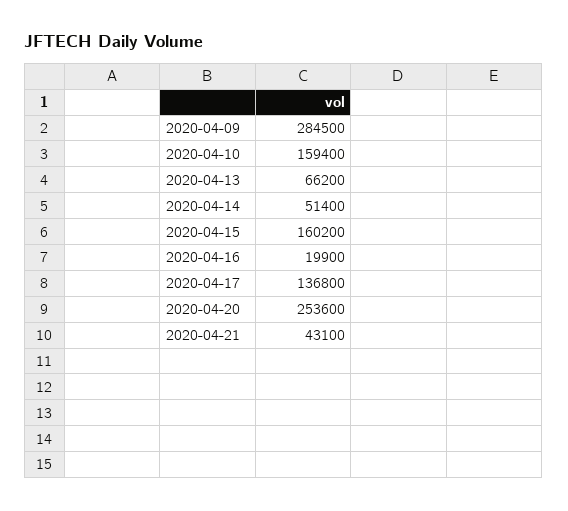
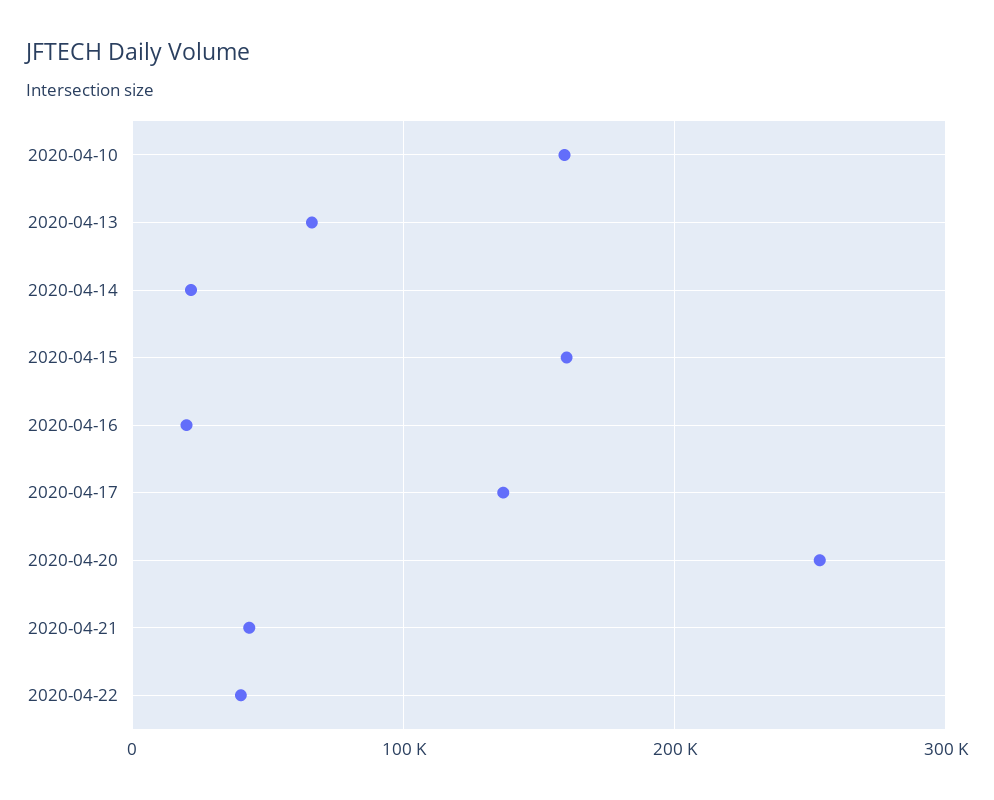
2020-04-09: 284500 -> none
2020-04-14: 51400 -> 20000
2020-04-22: none -> 40000

